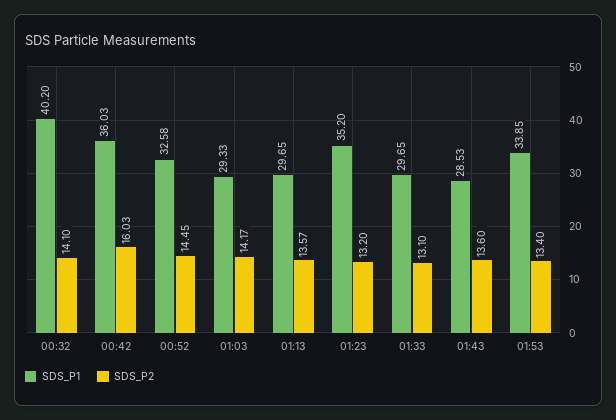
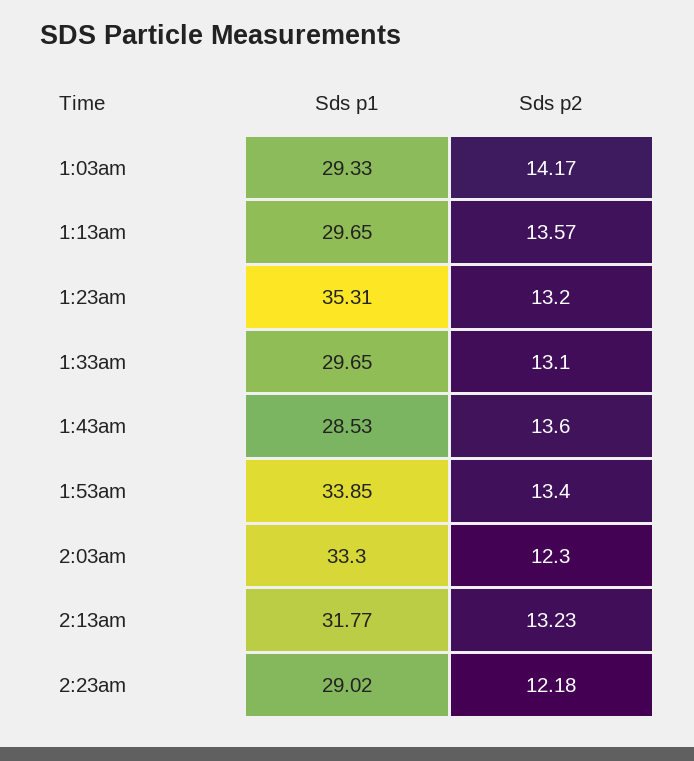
SDS_P1, 00:32: 40.2 -> none
SDS_P2, 00:32: 14.1 -> none
SDS_P1, 00:42: 36.03 -> none
SDS_P2, 00:42: 16.03 -> none
SDS_P1, 00:52: 32.58 -> none
SDS_P2, 00:52: 14.45 -> none
SDS_P1, 01:23: 35.2 -> 35.31
SDS_P1, 2:03am: none -> 33.3
SDS_P2, 2:03am: none -> 12.3
SDS_P1, 2:13am: none -> 31.77
SDS_P2, 2:13am: none -> 13.23
SDS_P1, 2:23am: none -> 29.02
SDS_P2, 2:23am: none -> 12.18

